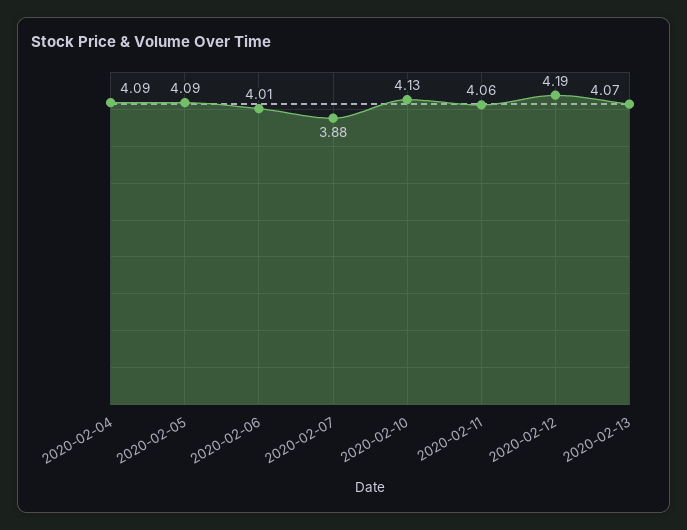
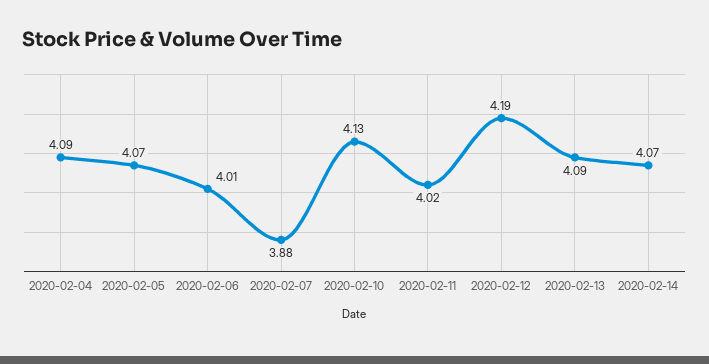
2020-02-05: 4.09 -> 4.07
2020-02-11: 4.06 -> 4.02
2020-02-13: 4.07 -> 4.09
2020-02-14: none -> 4.07

